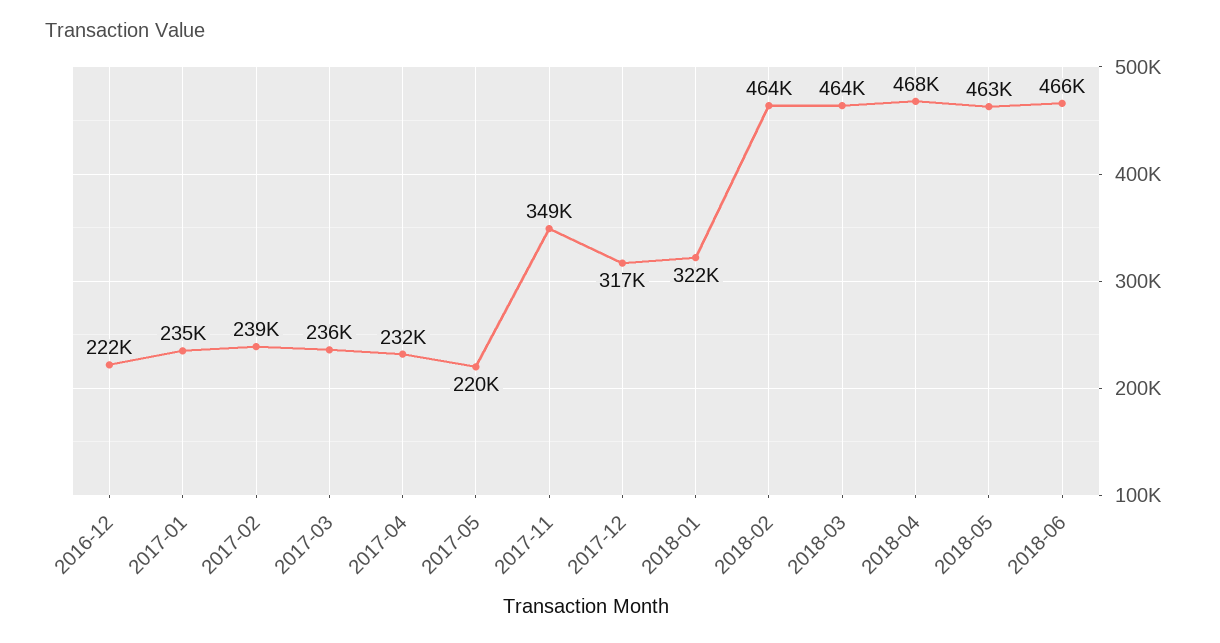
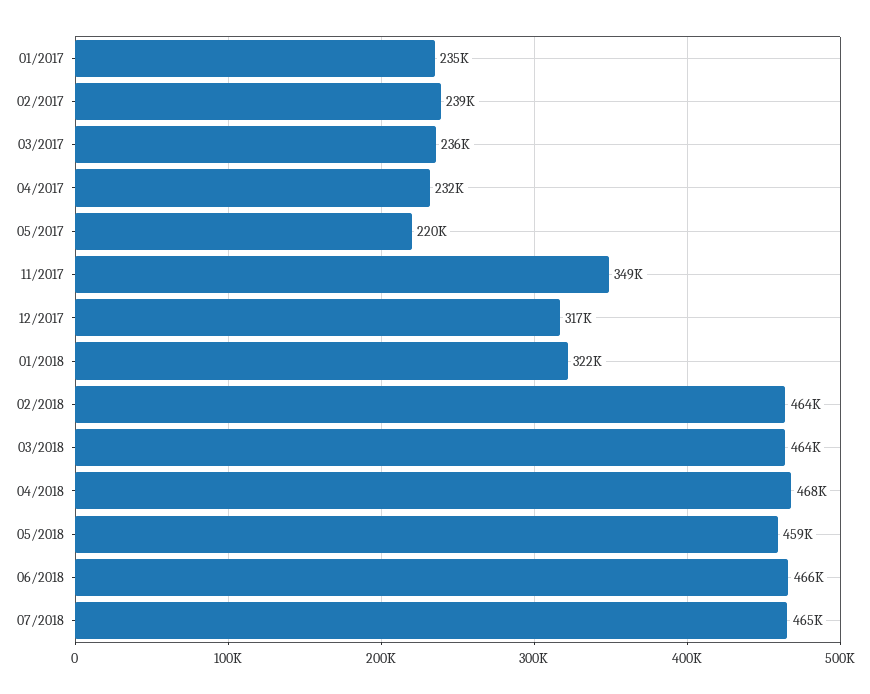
2016-12: 222000 -> none
2018-05: 463000 -> 459000
07/2018: none -> 465000

